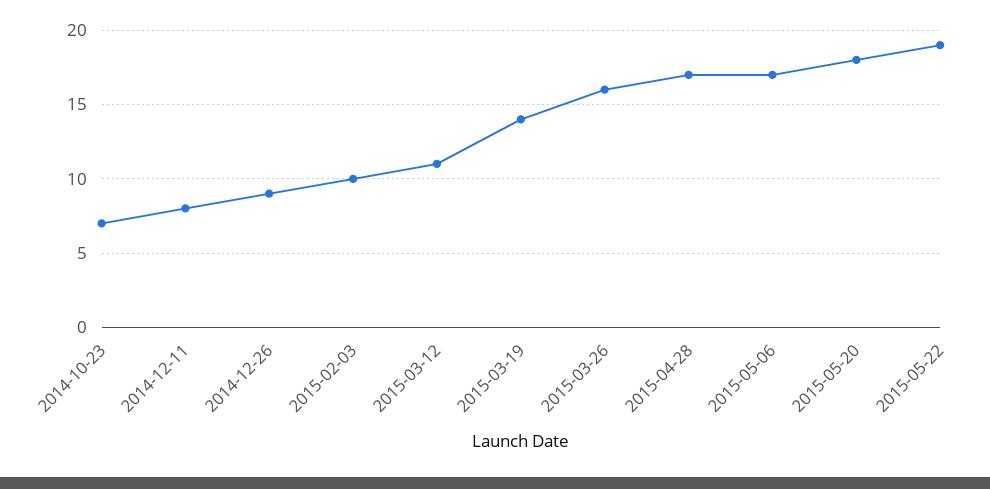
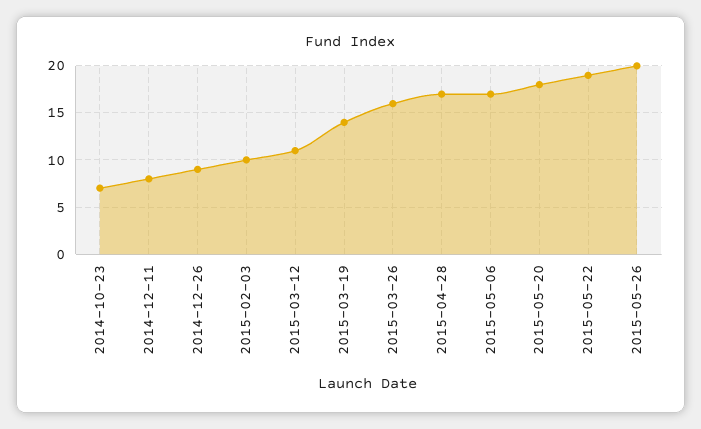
2015-05-26: none -> 20

